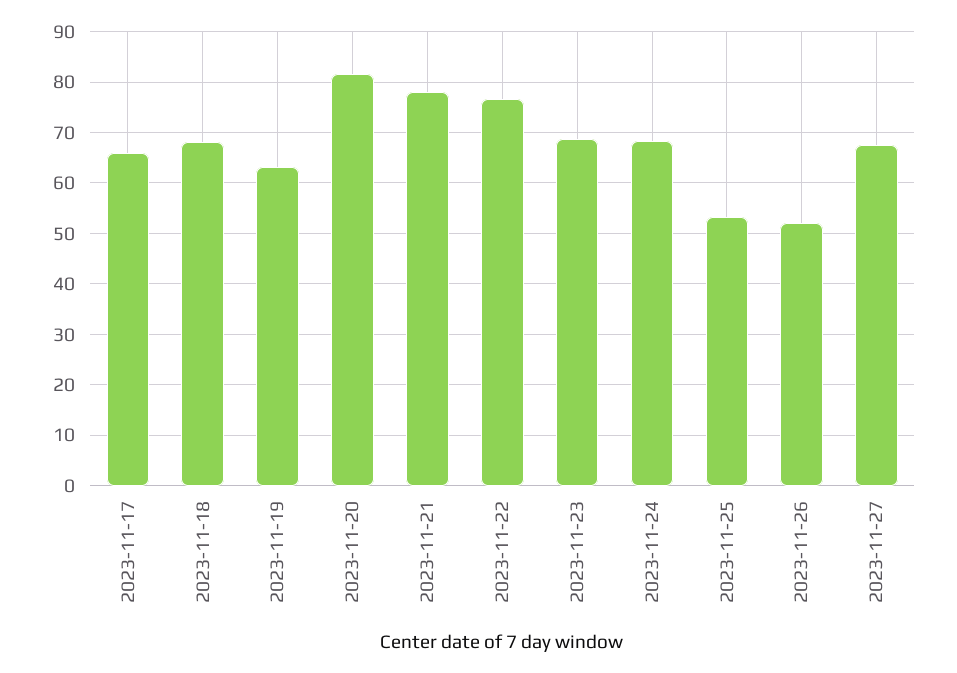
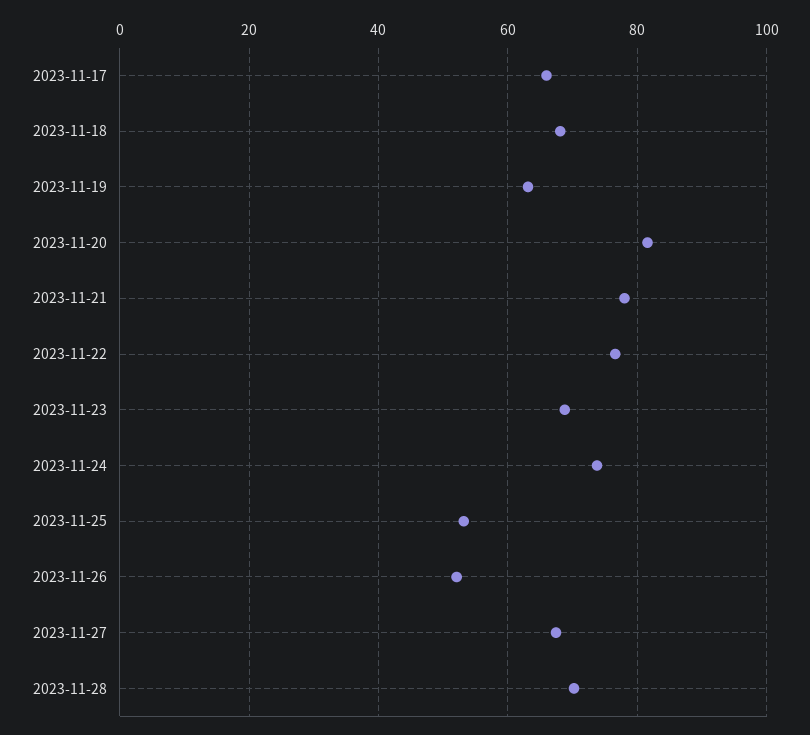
2023-11-24: 68 -> 74
2023-11-28: none -> 70

